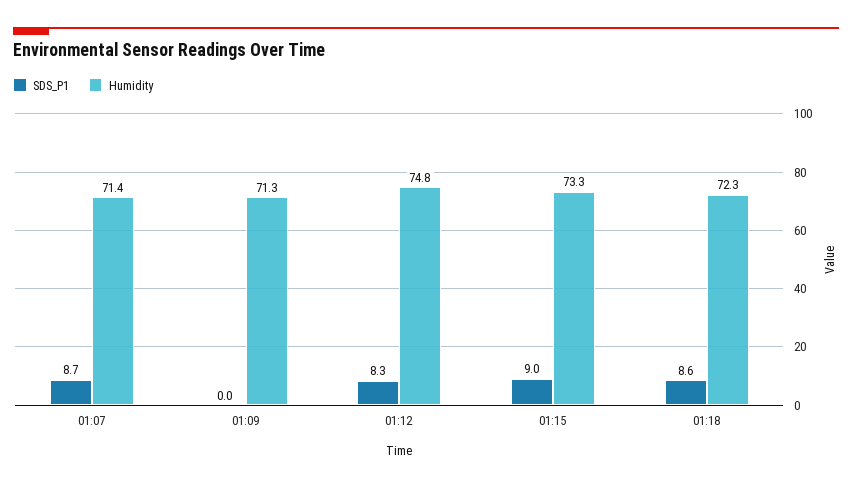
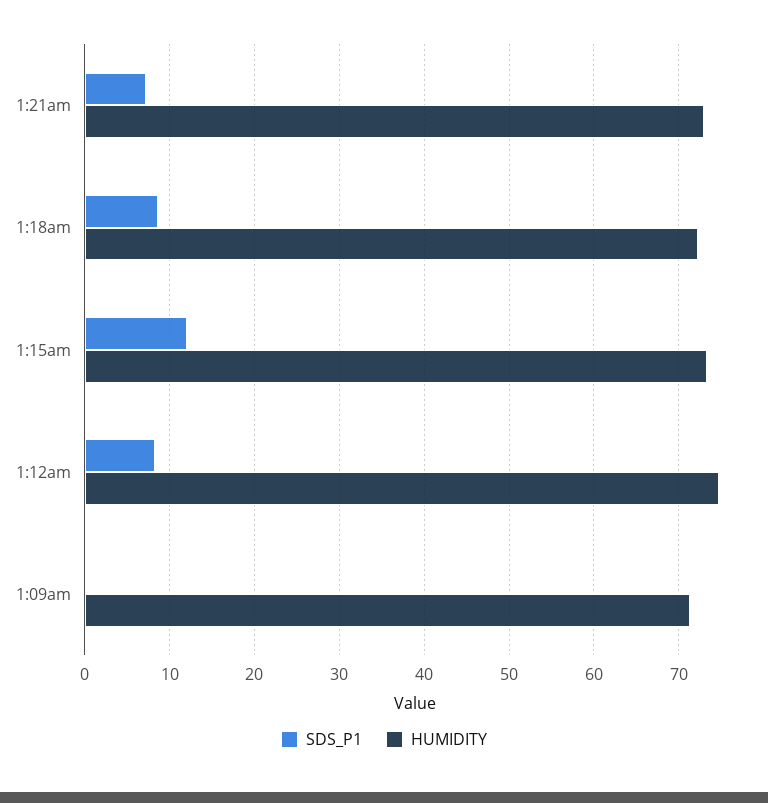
SDS_P1, 01:07: 8.7 -> none
Humidity, 01:07: 71.4 -> none
SDS_P1, 01:15: 9 -> 12
SDS_P1, 1:21am: none -> 7
Humidity, 1:21am: none -> 73

